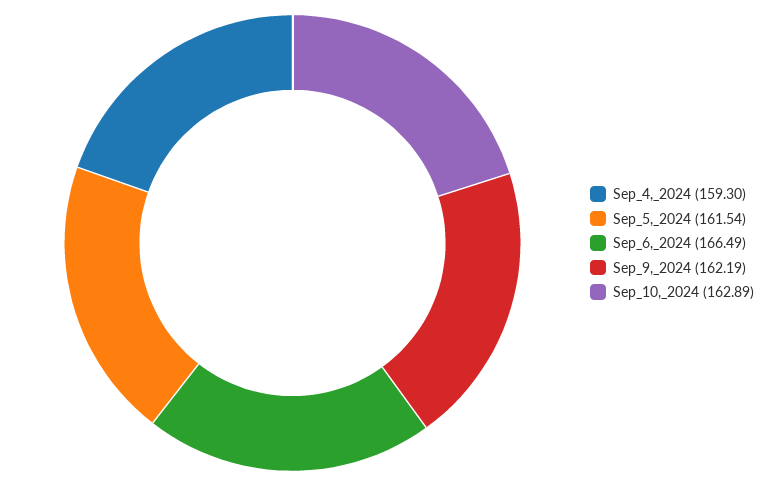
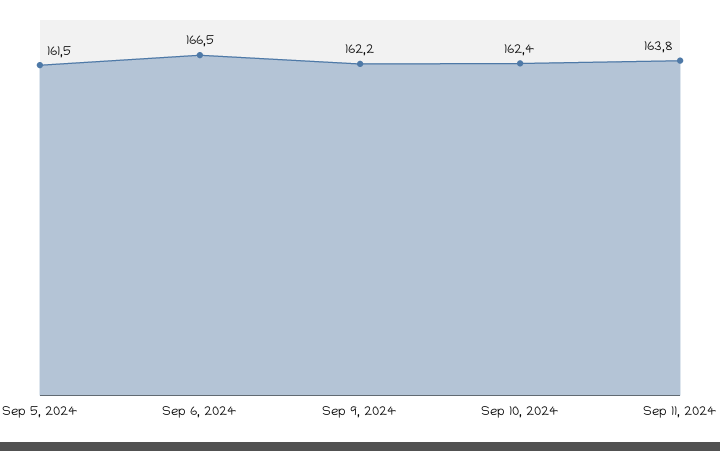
Sep_4,_2024: 159.3 -> none
Sep_10,_2024: 162.89 -> 162.4
Sep 11, 2024: none -> 163.8

